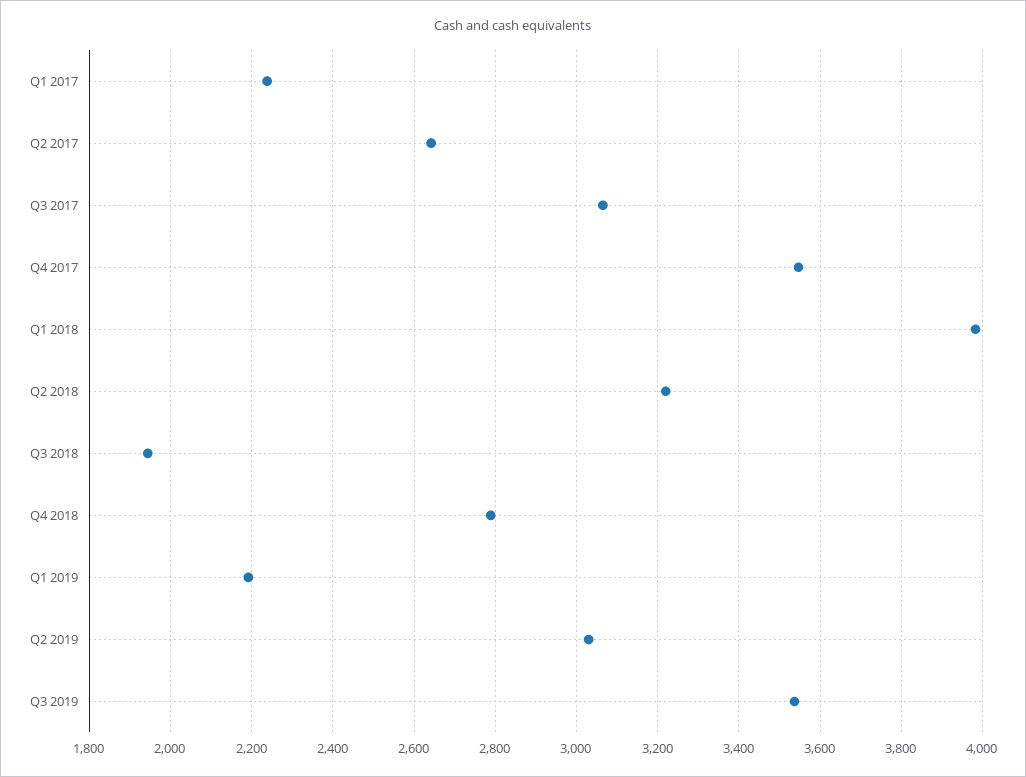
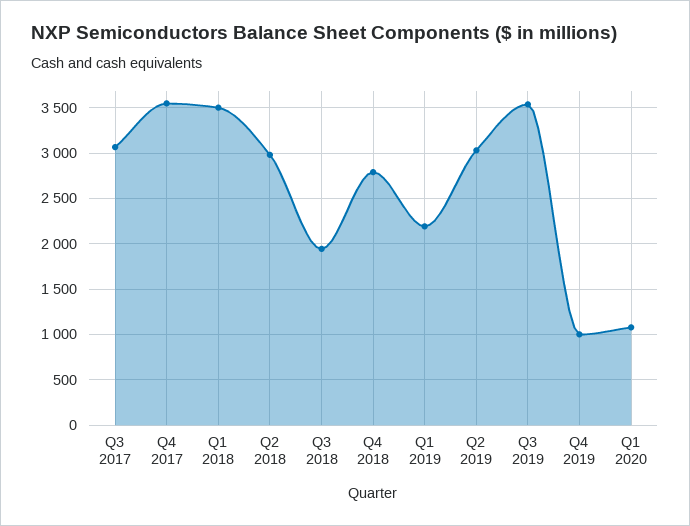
Q1 2017: 2240 -> none
Q2 2017: 2640 -> none
Q1 2018: 3980 -> 3500
Q2 2018: 3220 -> 3000
Q4 2019: none -> 1000
Q1 2020: none -> 1100

